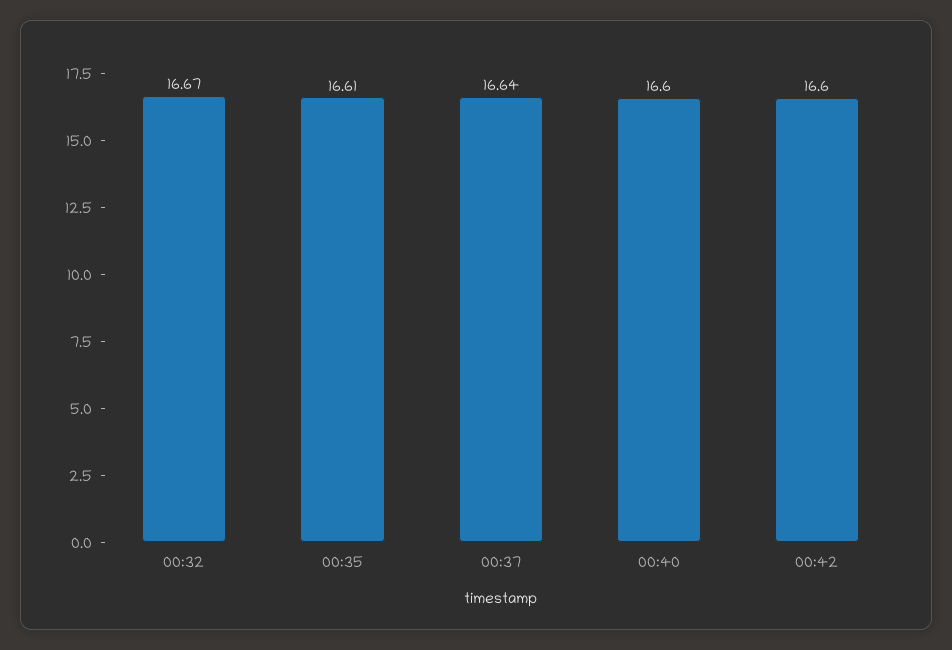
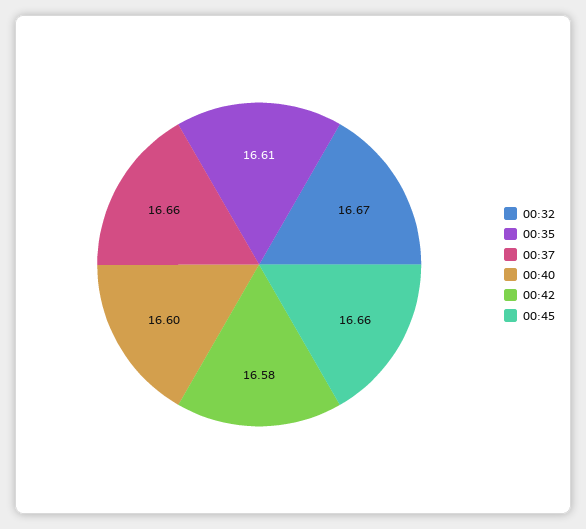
00:37: 16.64 -> 16.66
00:42: 16.6 -> 16.58
00:45: none -> 16.66

